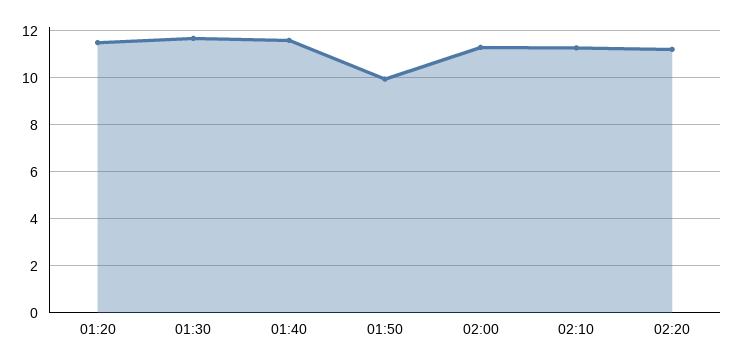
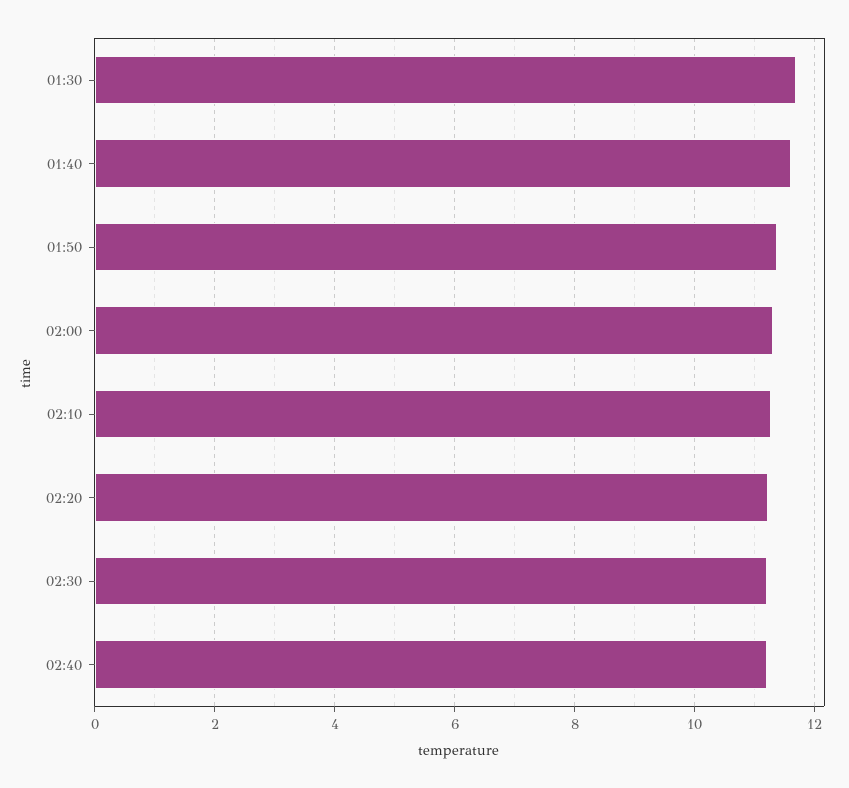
01:20: 11.5 -> none
01:50: 10 -> 11.4
02:30: none -> 11.2
02:40: none -> 11.2

